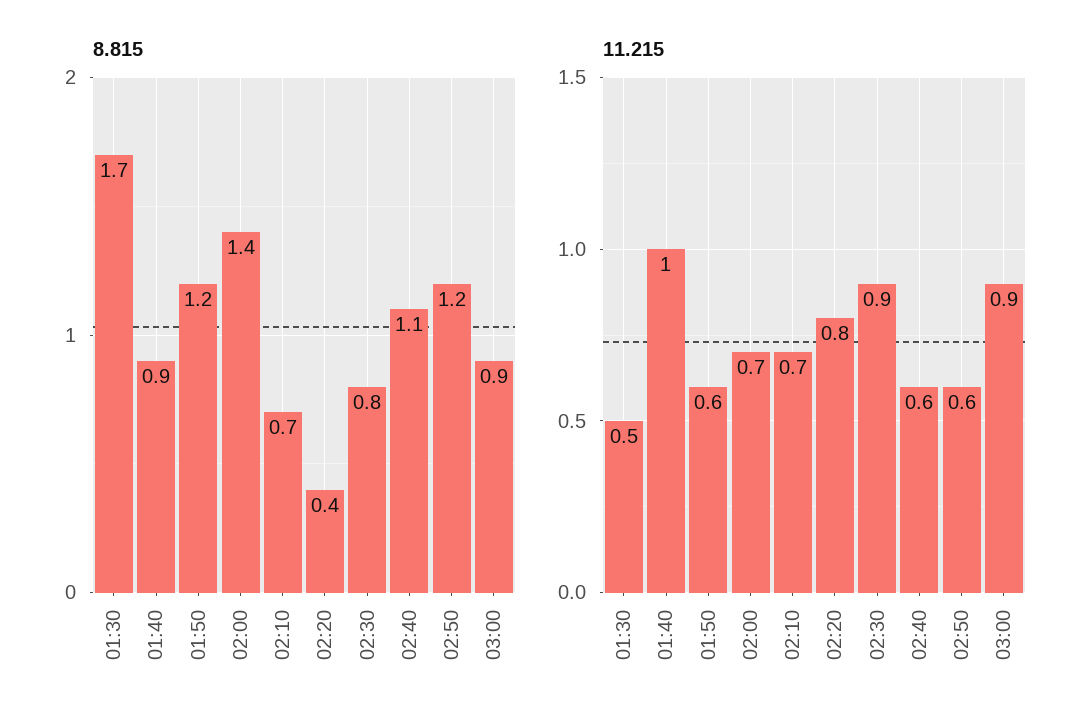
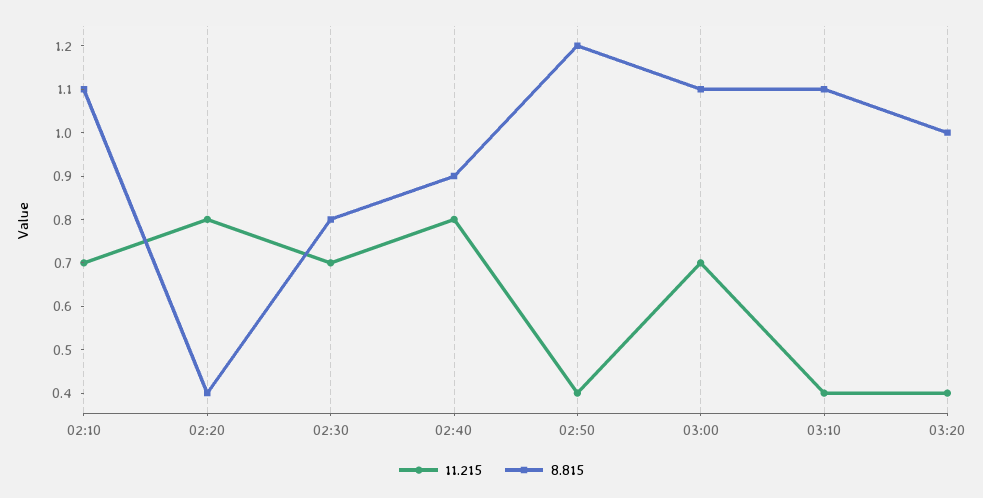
8.815, 01:30: 1.7 -> none
8.815, 01:40: 0.9 -> none
8.815, 01:50: 1.2 -> none
8.815, 02:00: 1.4 -> none
8.815, 02:10: 0.7 -> 1.1
8.815, 02:40: 1.1 -> 0.9
8.815, 03:00: 0.9 -> 1.1
11.215, 01:30: 0.5 -> none
11.215, 01:40: 1 -> none
11.215, 01:50: 0.6 -> none
11.215, 02:00: 0.7 -> none
11.215, 02:30: 0.9 -> 0.7
11.215, 02:40: 0.6 -> 0.8
11.215, 02:50: 0.6 -> 0.4
11.215, 03:00: 0.9 -> 0.7
11.215, 03:10: none -> 0.4
8.815, 03:10: none -> 1.1
11.215, 03:20: none -> 0.4
8.815, 03:20: none -> 1

